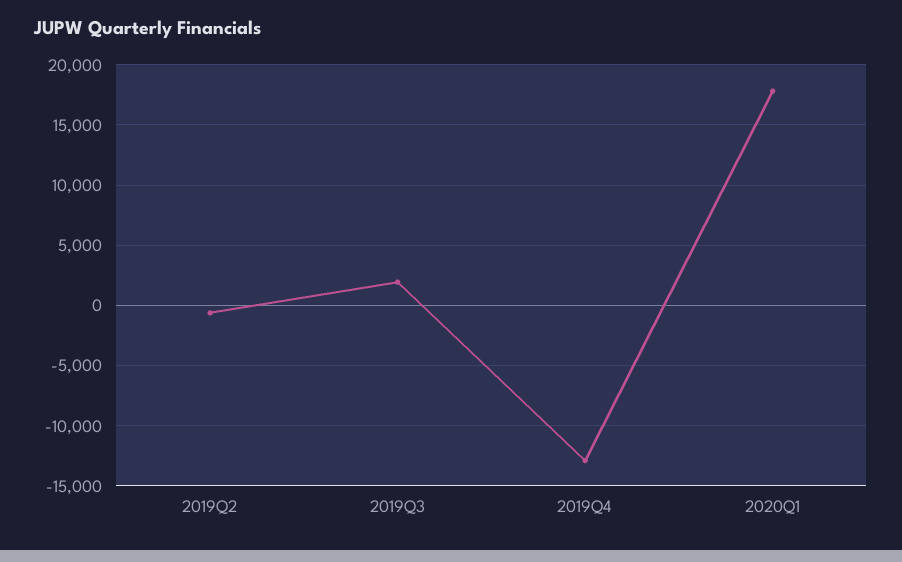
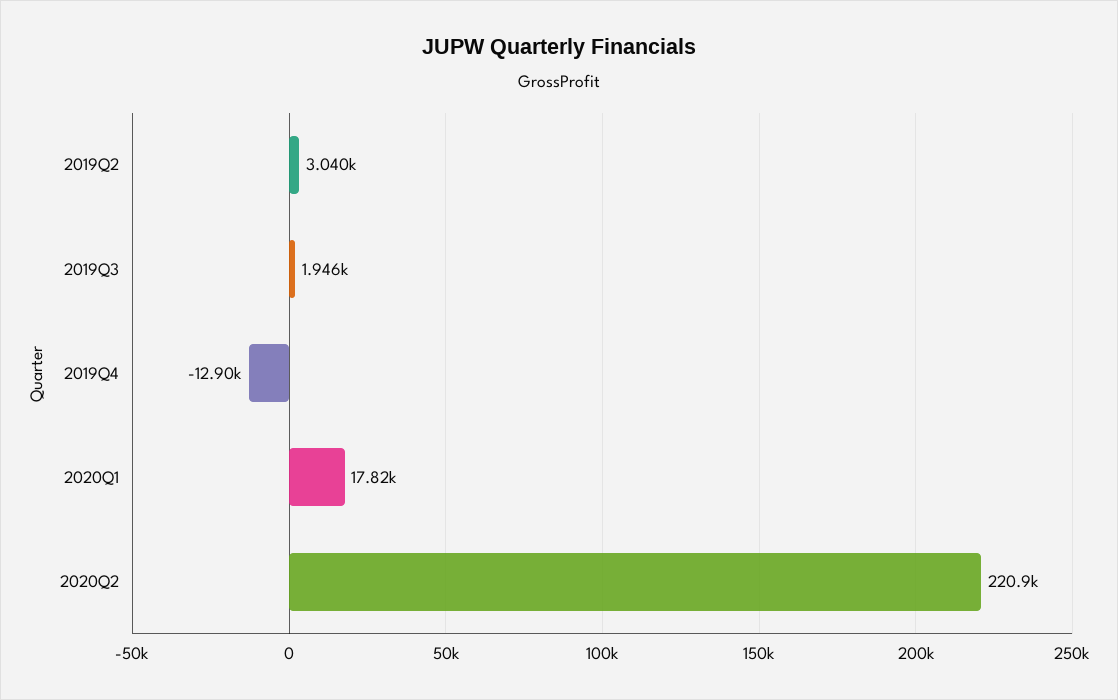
2019Q2: -500 -> 3040
2020Q2: none -> 220900

